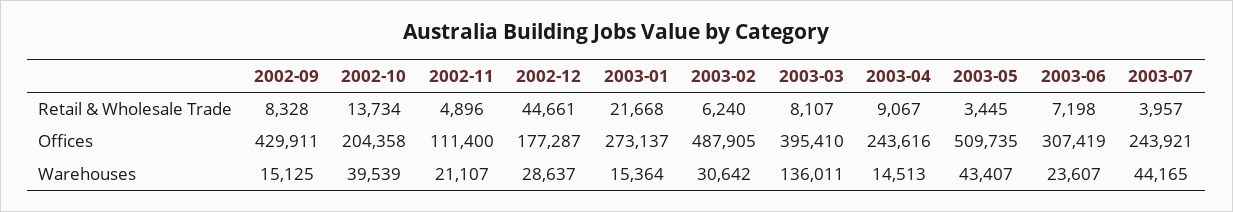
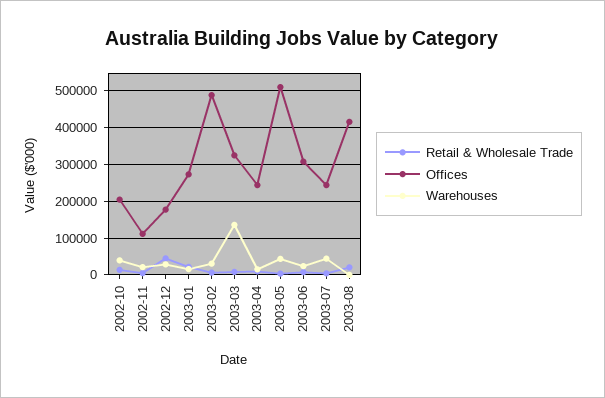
Retail & Wholesale Trade, 2002-09: 8328 -> none
Offices, 2002-09: 429911 -> none
Offices, 2003-03: 395410 -> 320000
Warehouses, 2002-09: 15125 -> none
Retail & Wholesale Trade, 2003-08: none -> 20000
Offices, 2003-08: none -> 420000
Warehouses, 2003-08: none -> 0

